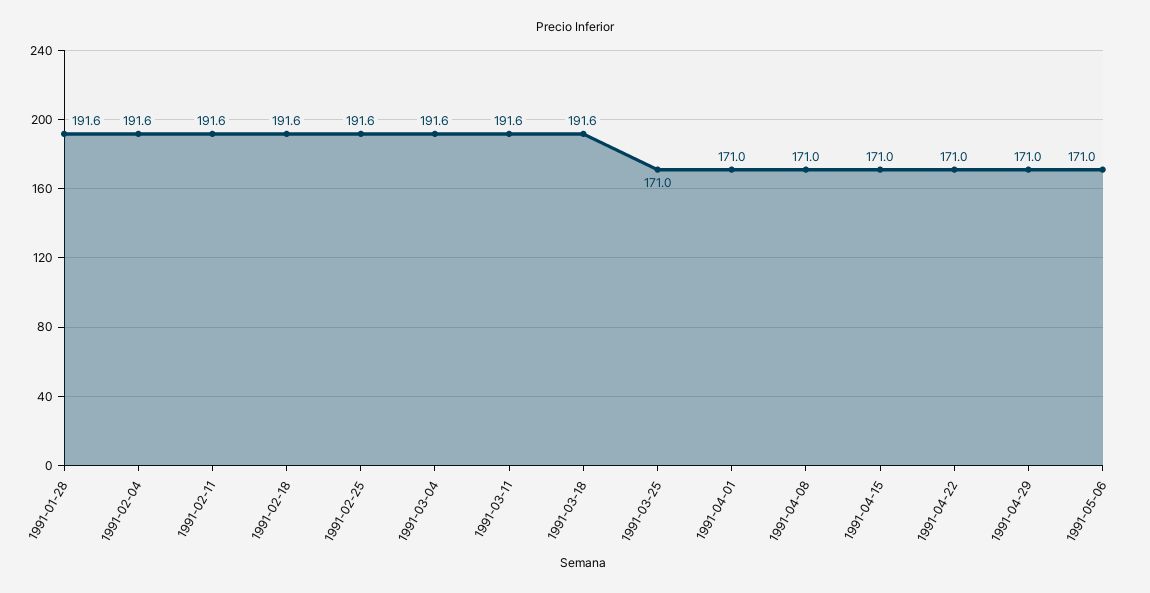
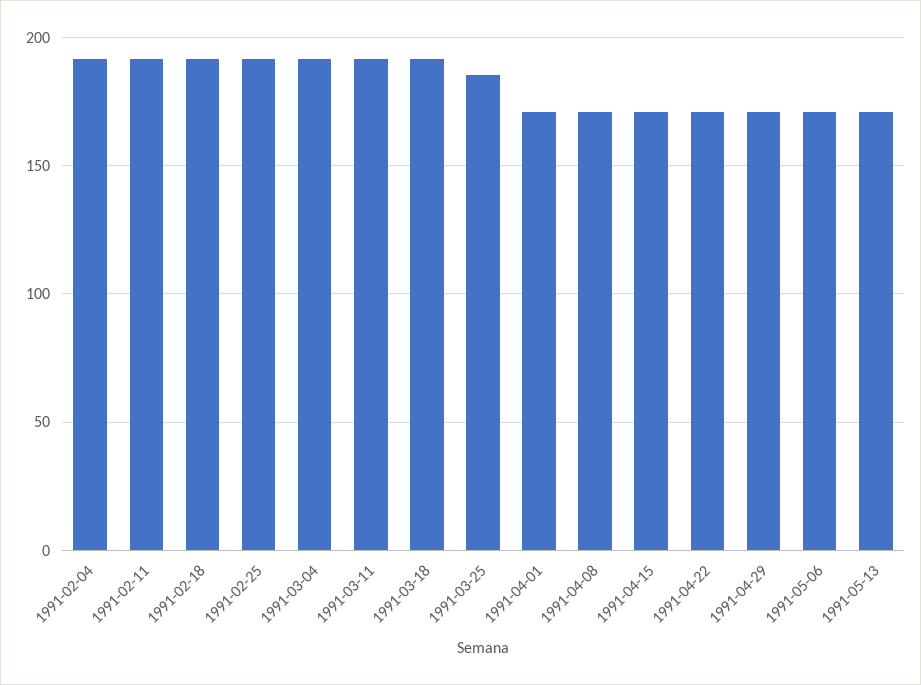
1991-01-28: 191.6 -> none
1991-03-25: 171 -> 185
1991-05-13: none -> 170

